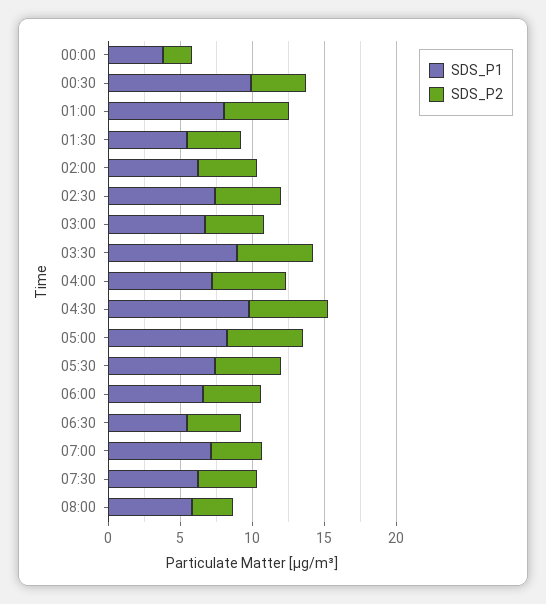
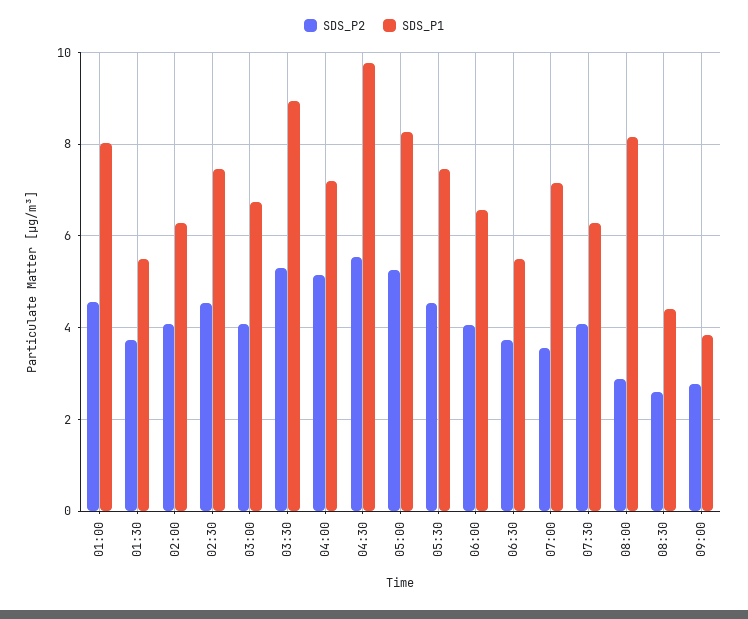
SDS_P1, 00:00: 4 -> none
SDS_P2, 00:00: 2 -> none
SDS_P1, 00:30: 10 -> none
SDS_P2, 00:30: 4 -> none
SDS_P1, 08:00: 6 -> 8.2
SDS_P2, 08:30: none -> 2.6
SDS_P1, 08:30: none -> 4.4
SDS_P2, 09:00: none -> 2.8
SDS_P1, 09:00: none -> 3.8

